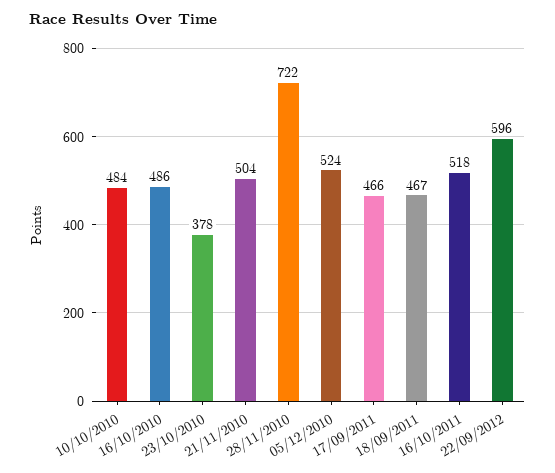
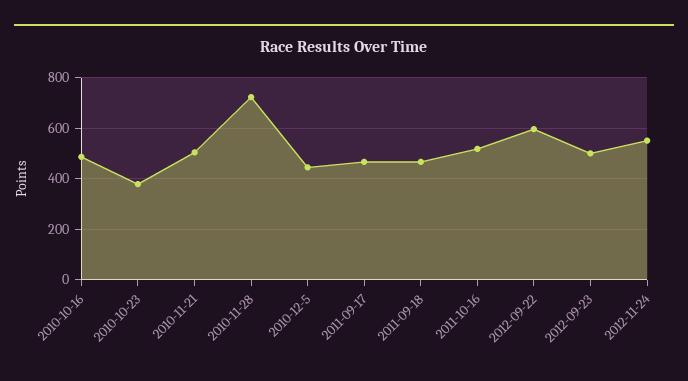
10/10/2010: 484 -> none
05/12/2010: 524 -> 450
2012-09-23: none -> 500
2012-11-24: none -> 550

